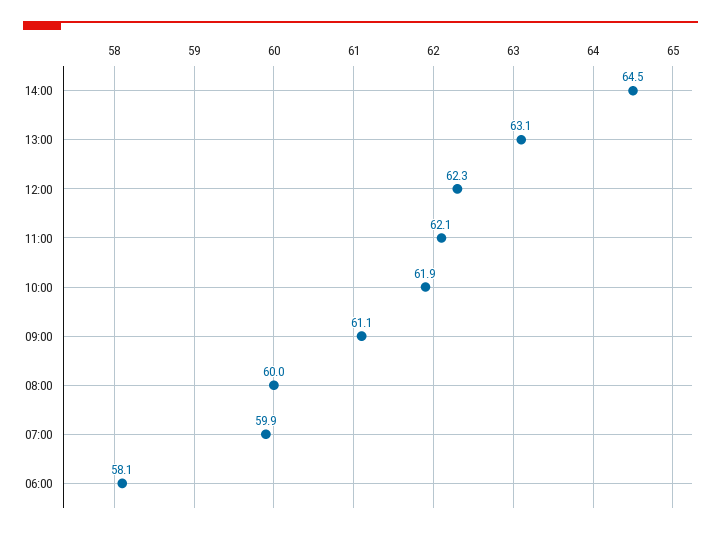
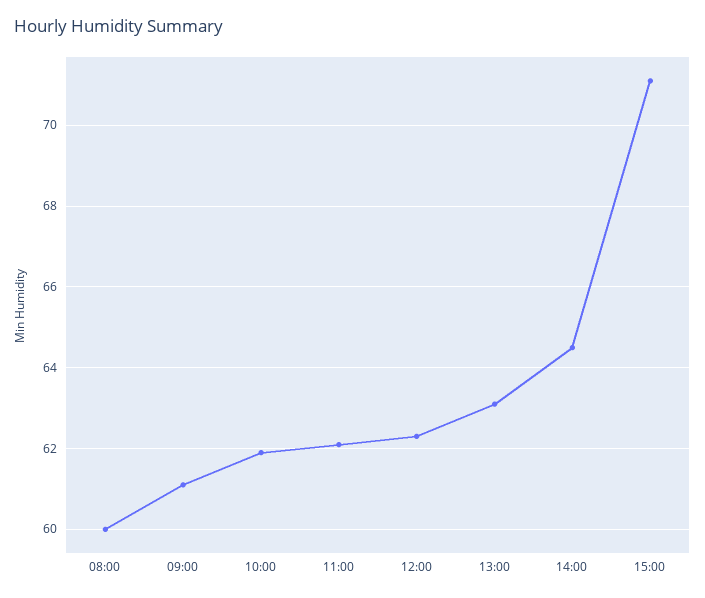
07:00: 59.9 -> none
06:00: 58.1 -> none
15:00: none -> 71

